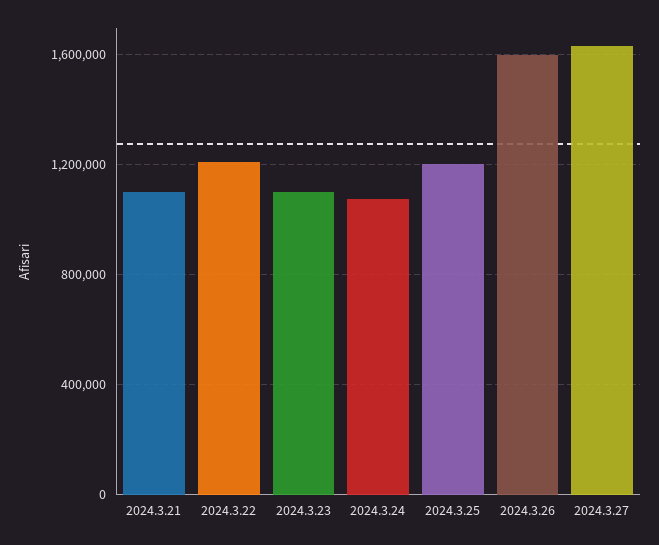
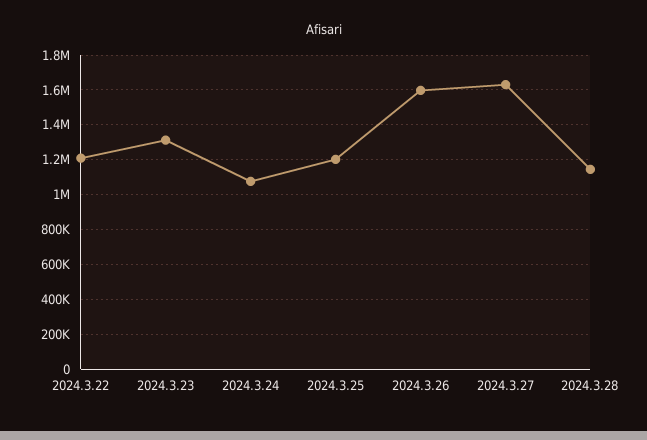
2024.3.21: 1100000 -> none
2024.3.23: 1100000 -> 1300000
2024.3.28: none -> 1150000

